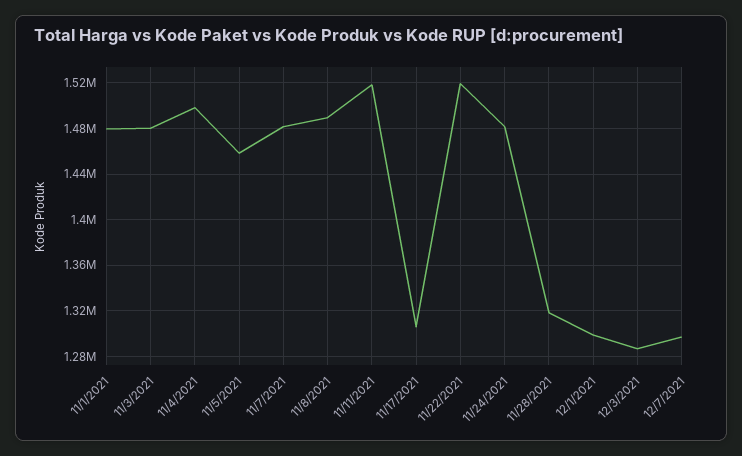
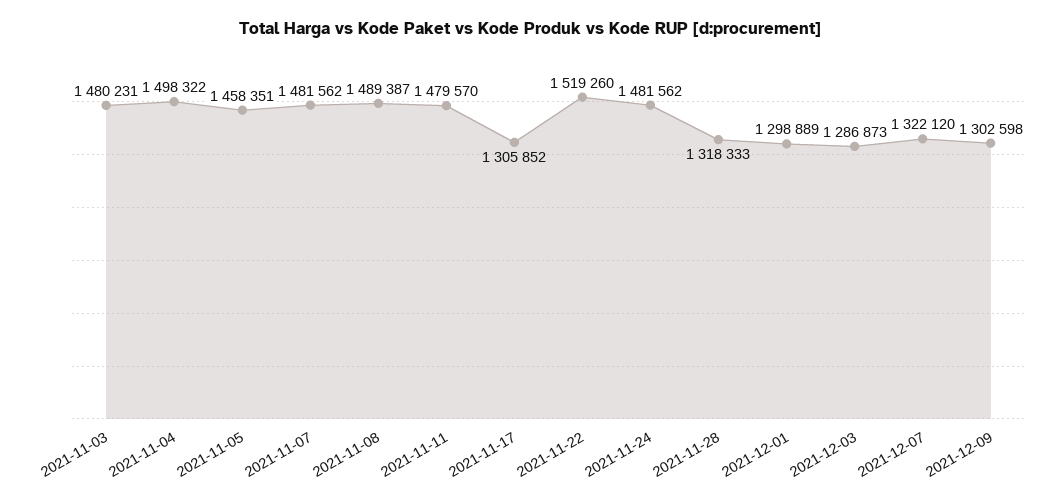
11/1/2021: 1480000 -> none
11/11/2021: 1520000 -> 1479570
12/7/2021: 1300000 -> 1322120
2021-12-09: none -> 1302598

